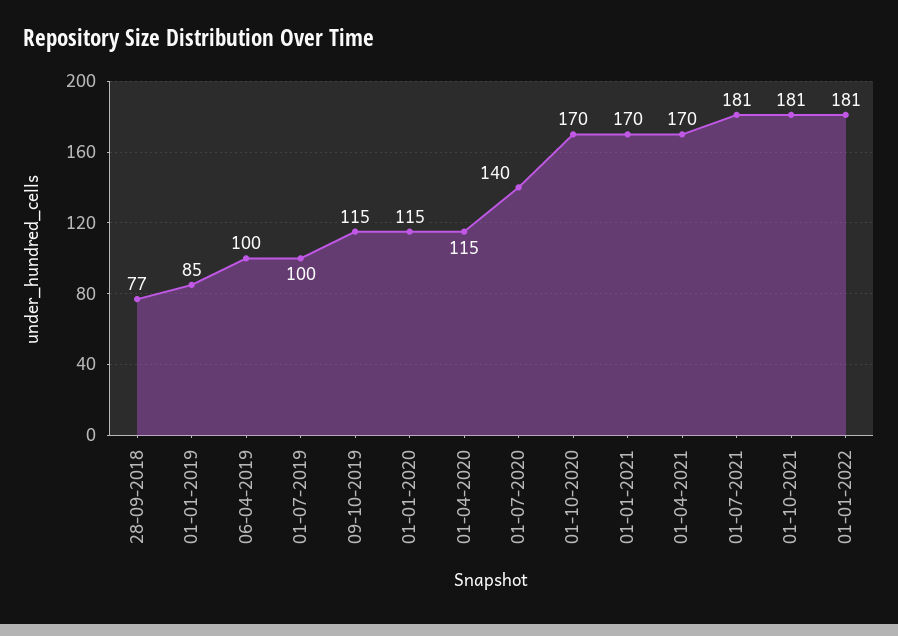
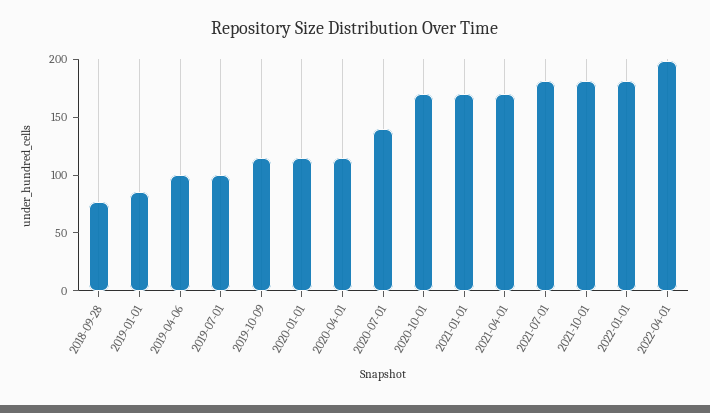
2022-04-01: none -> 200

